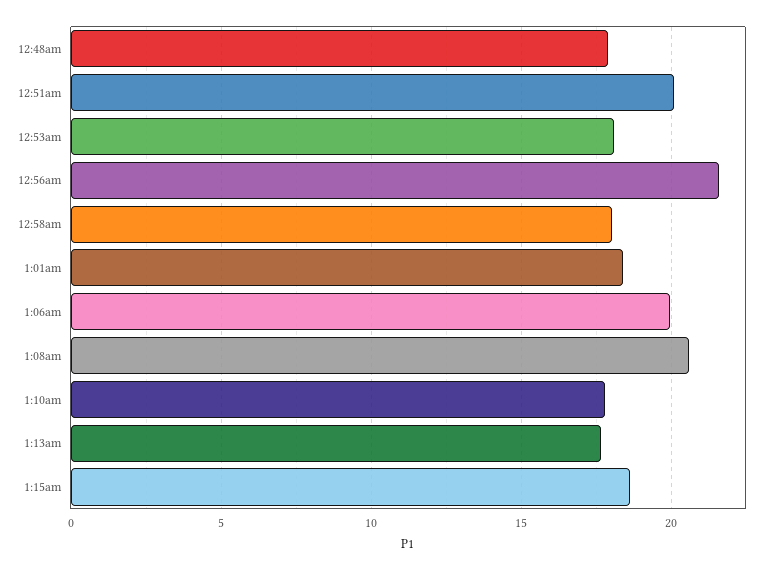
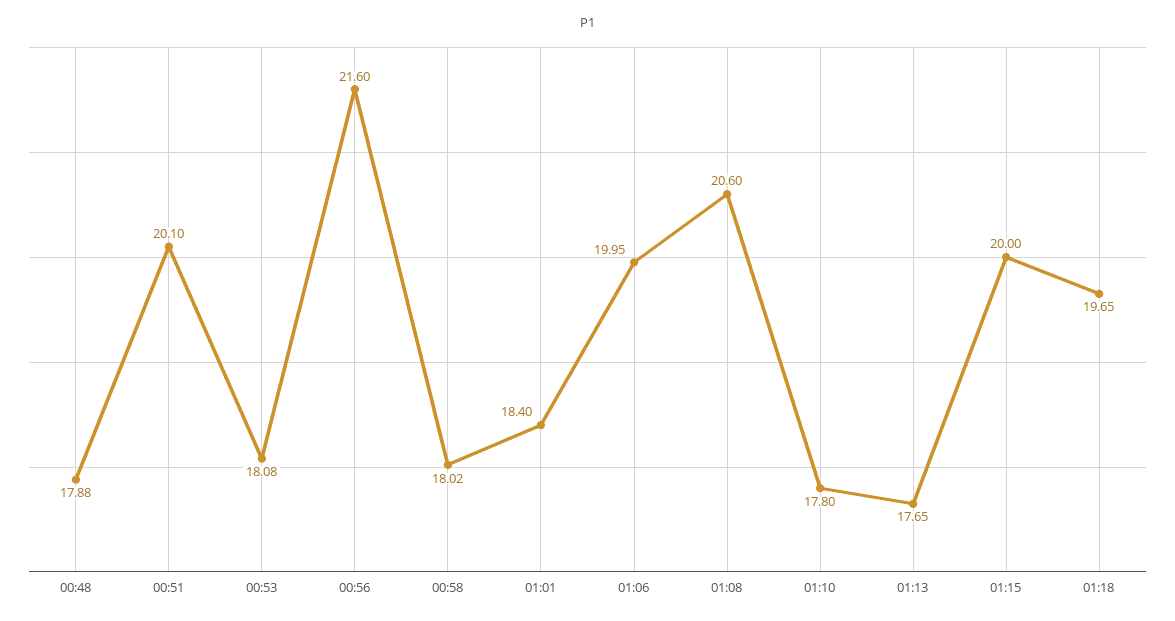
1:15am: 18.5 -> 20
01:18: none -> 19.65

